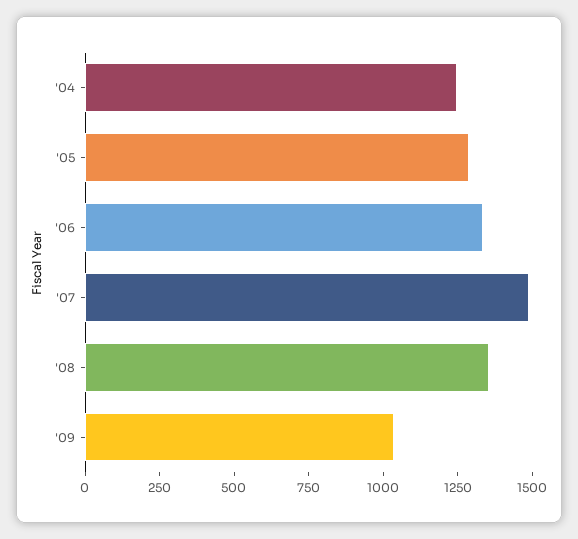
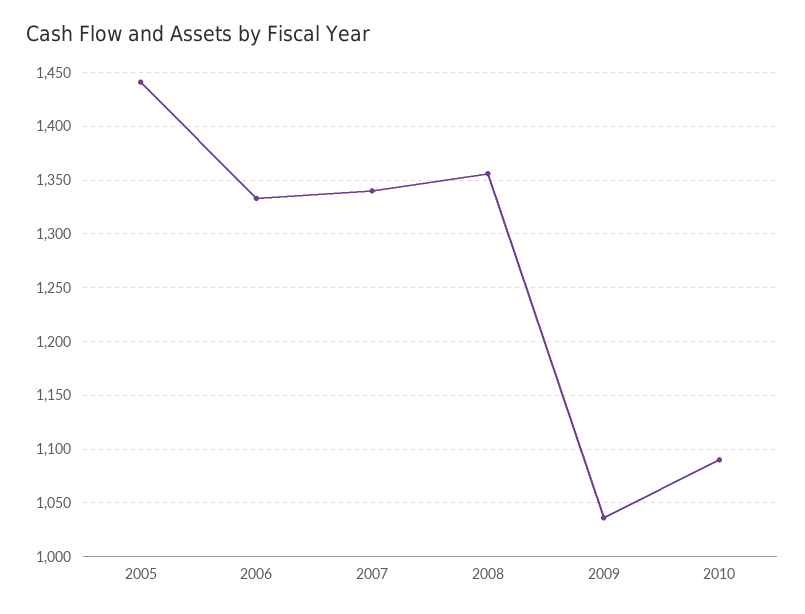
'04: 1250 -> none
'05: 1300 -> 1440
'07: 1500 -> 1340
2010: none -> 1090

